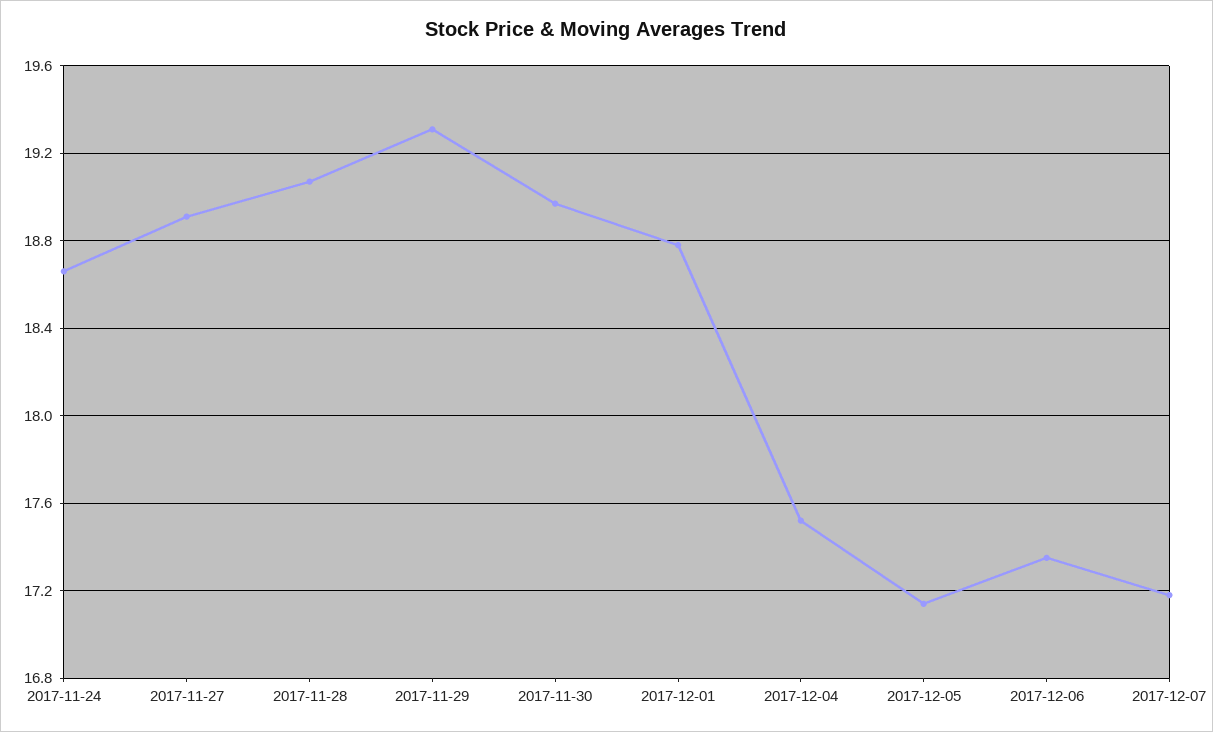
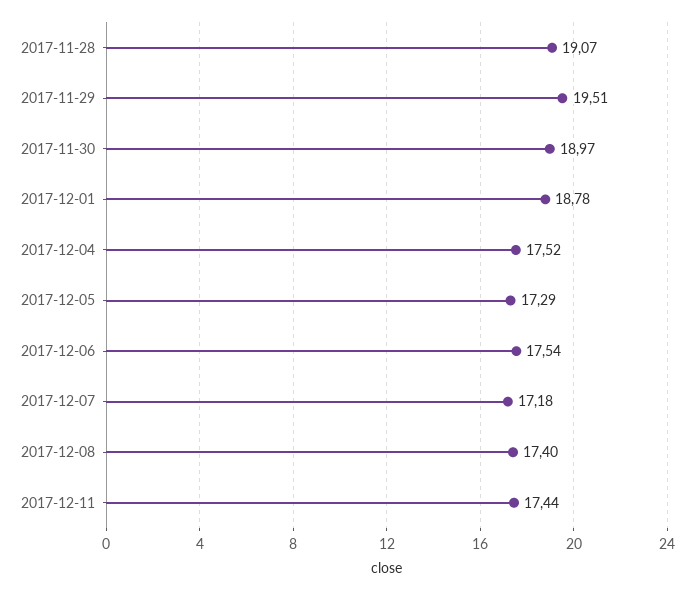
2017-11-24: 18.65 -> none
2017-11-27: 18.9 -> none
2017-11-29: 19.3 -> 19.51
2017-12-05: 17.15 -> 17.29
2017-12-06: 17.35 -> 17.54
2017-12-08: none -> 17.4
2017-12-11: none -> 17.44

